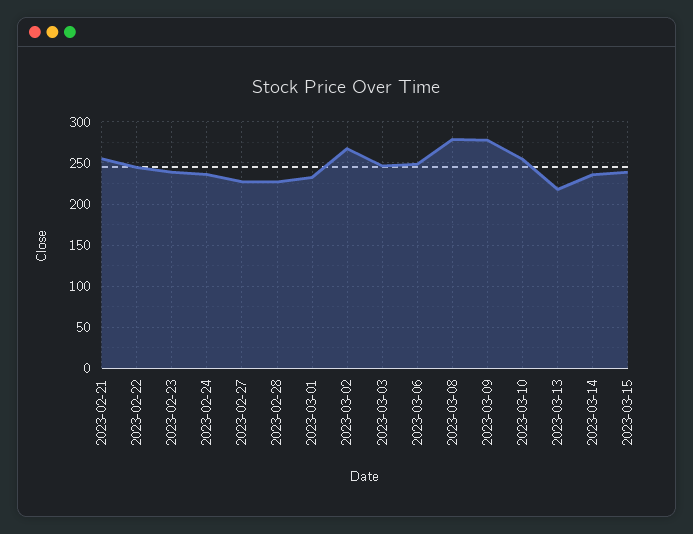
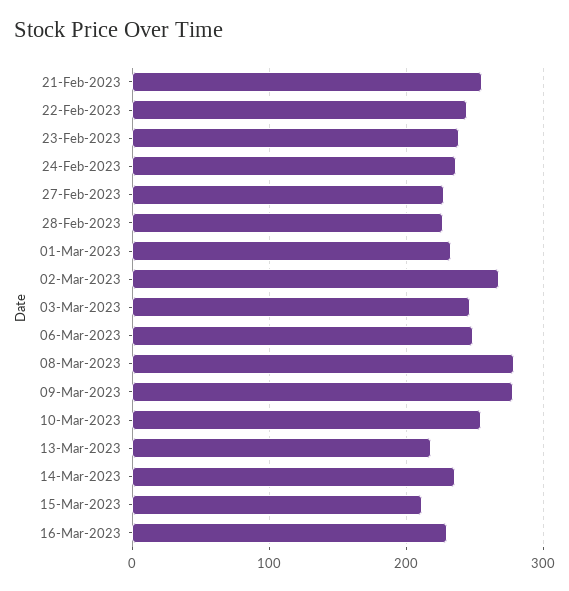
2023-03-15: 240 -> 210
16-Mar-2023: none -> 230

